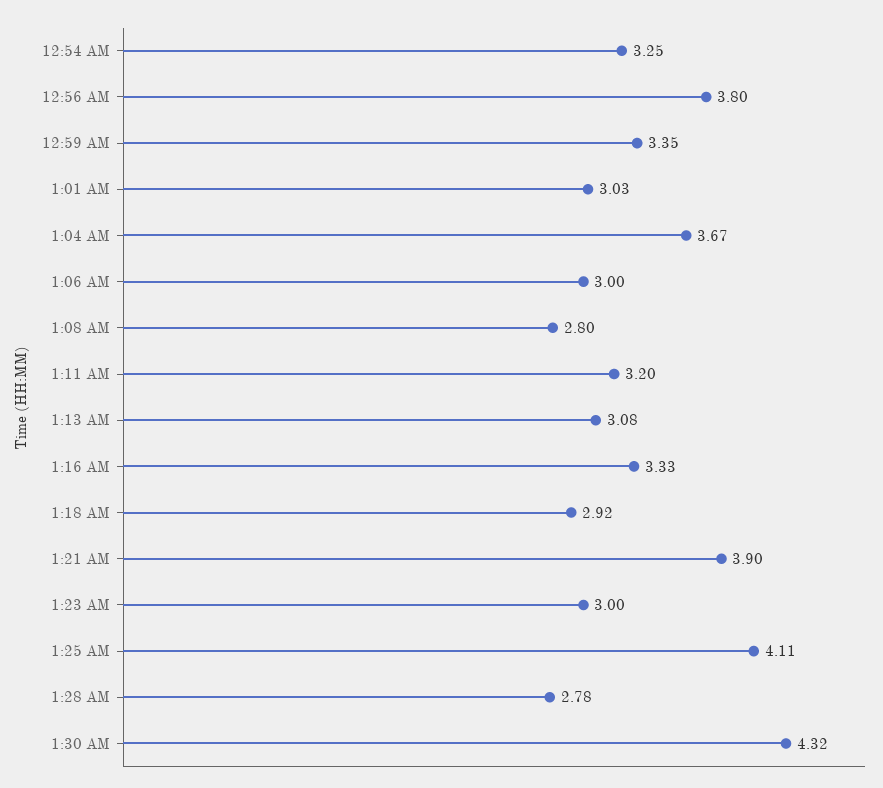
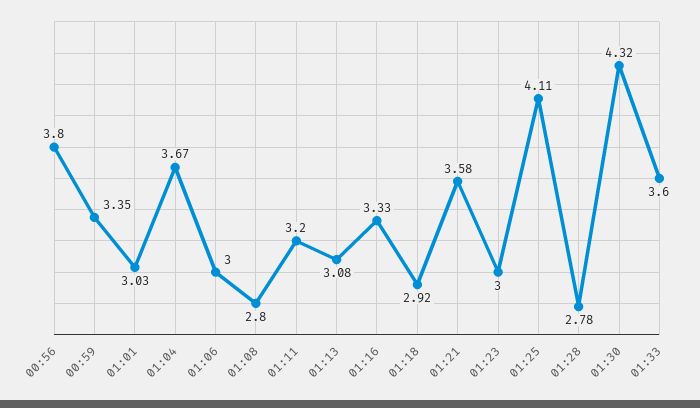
12:54 AM: 3.25 -> none
1:21 AM: 3.9 -> 3.58
01:33: none -> 3.6

